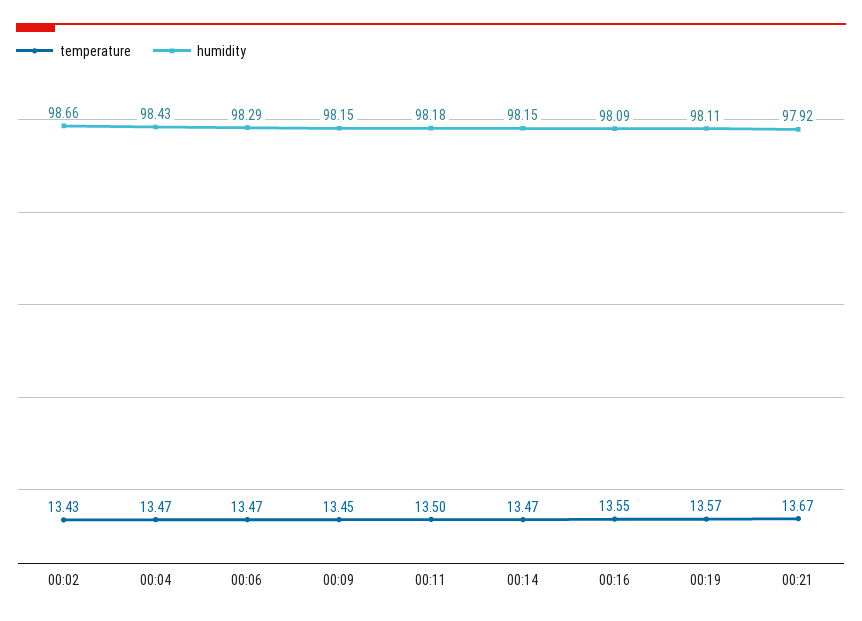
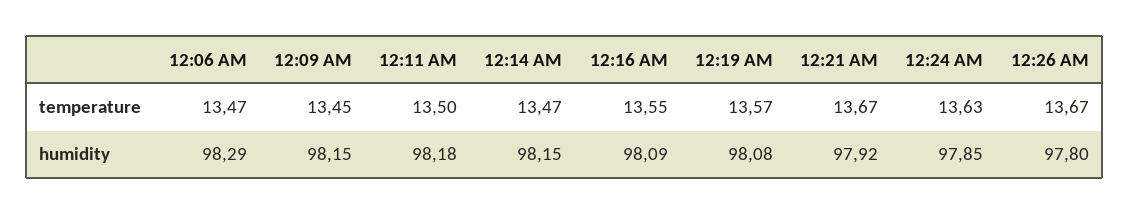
temperature, 00:02: 13.43 -> none
humidity, 00:02: 98.66 -> none
temperature, 00:04: 13.47 -> none
humidity, 00:04: 98.43 -> none
humidity, 00:19: 98.11 -> 98.08
temperature, 12:24 AM: none -> 13.63
temperature, 12:26 AM: none -> 13.67
humidity, 12:24 AM: none -> 97.85
humidity, 12:26 AM: none -> 97.8

